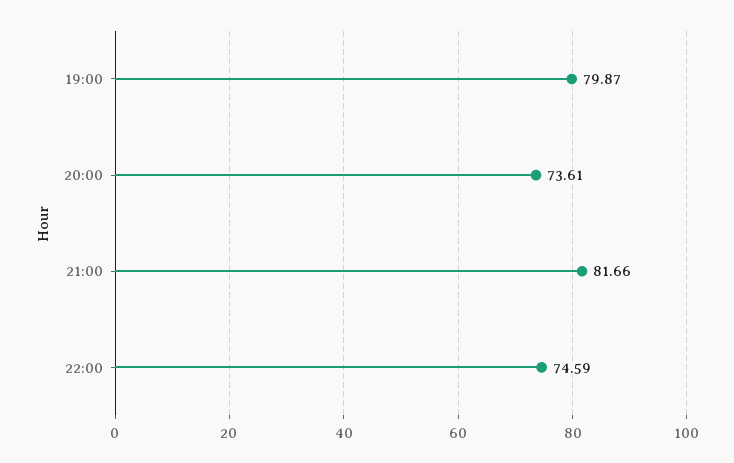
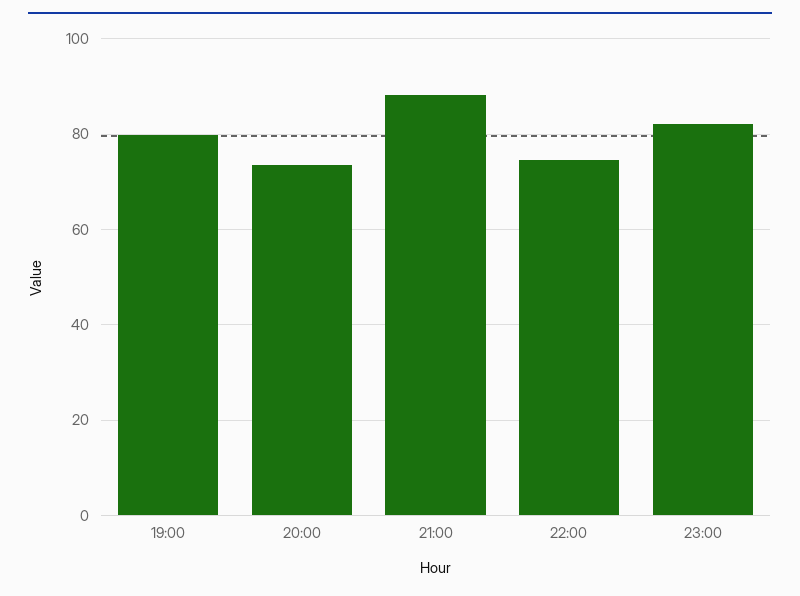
21:00: 81.66 -> 88
23:00: none -> 82

